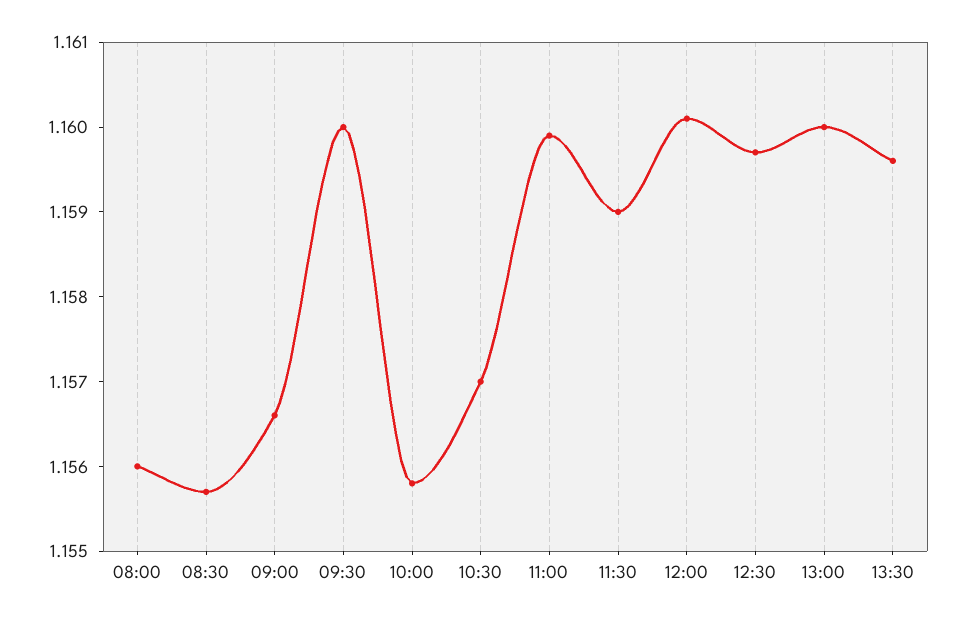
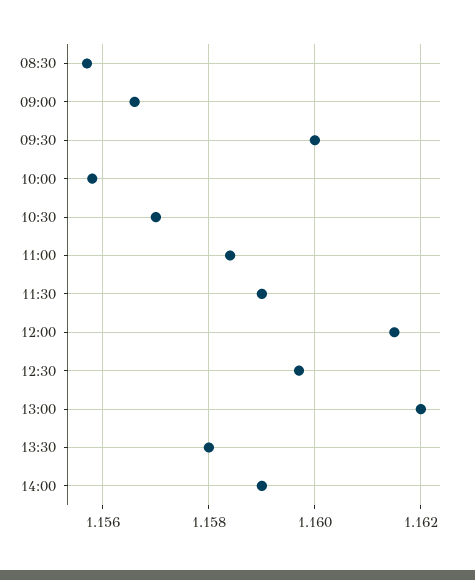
08:00: 1.156 -> none
11:00: 1.1599 -> 1.1585
12:00: 1.1601 -> 1.1615
13:00: 1.16 -> 1.162
13:30: 1.1596 -> 1.158
14:00: none -> 1.159

